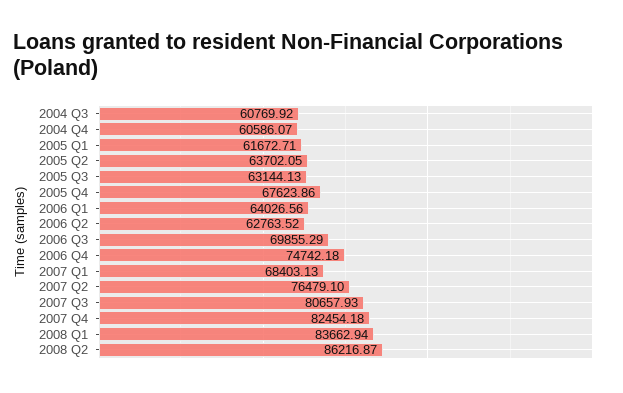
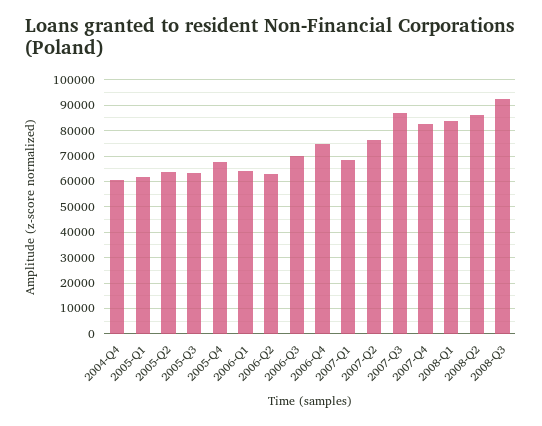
2004 Q3: 60769.92 -> none
2007 Q3: 80657.93 -> 87500
2008-Q3: none -> 92500

